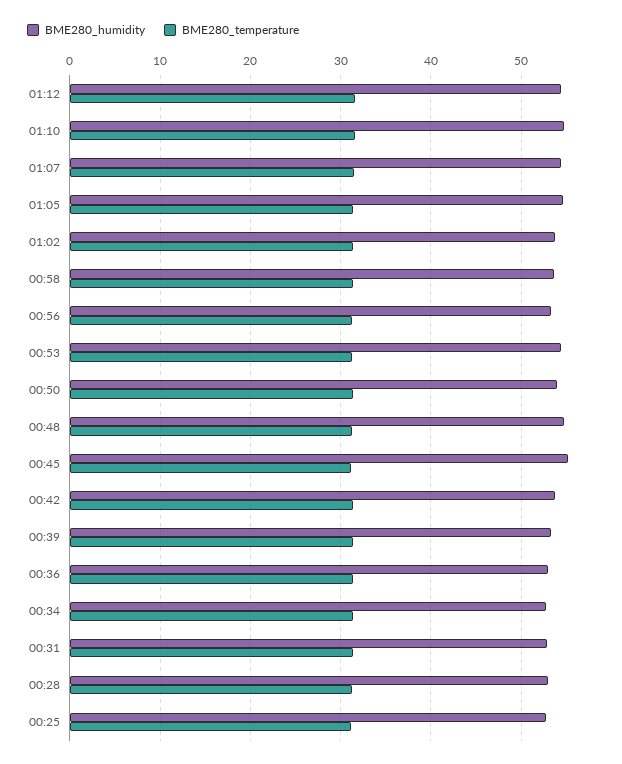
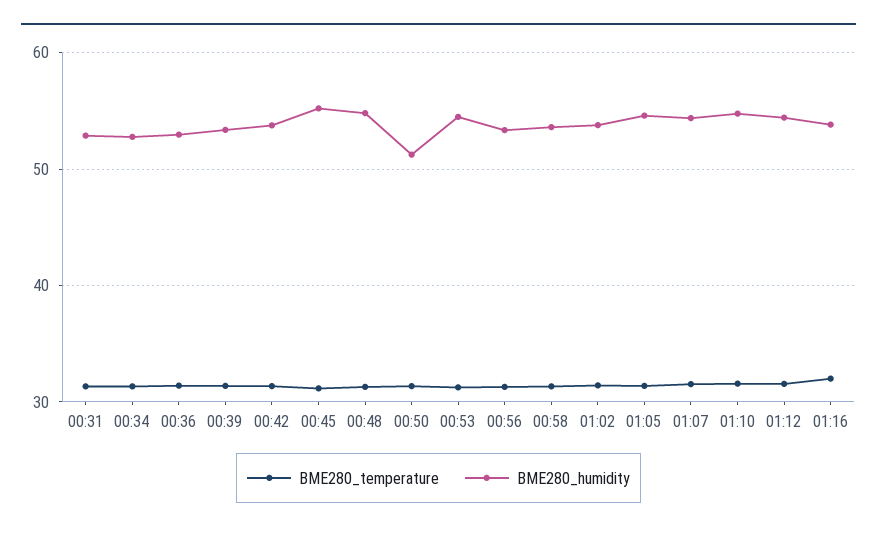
BME280_humidity, 00:50: 54 -> 51
BME280_humidity, 00:28: 53 -> none
BME280_temperature, 00:28: 31 -> none
BME280_humidity, 00:25: 53 -> none
BME280_temperature, 00:25: 31 -> none
BME280_temperature, 01:16: none -> 32
BME280_humidity, 01:16: none -> 54

